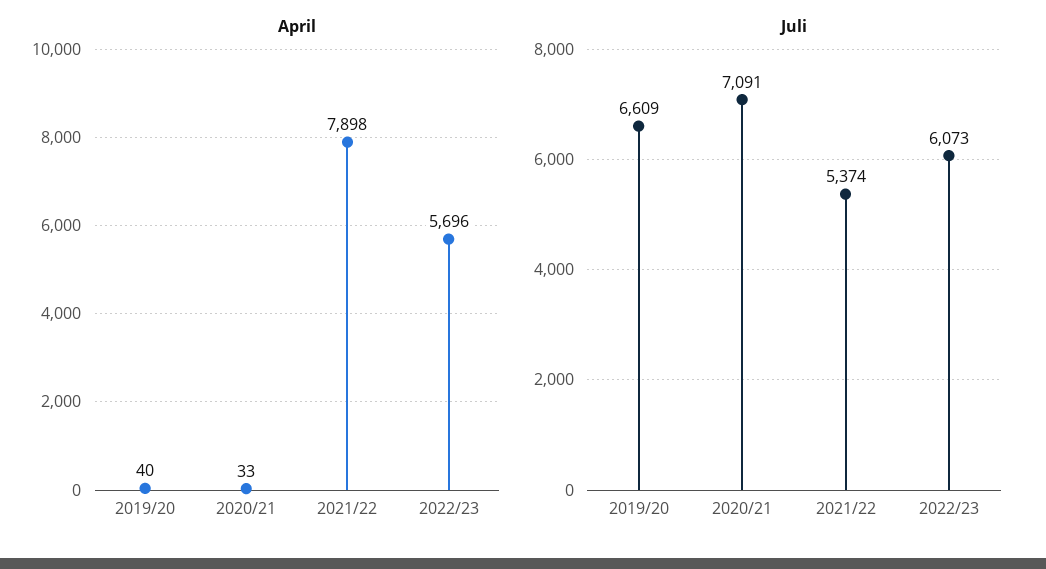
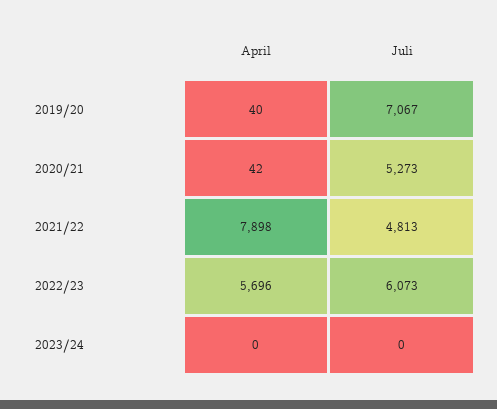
April, 2020/21: 33 -> 42
Juli, 2019/20: 6609 -> 7067
Juli, 2020/21: 7091 -> 5273
Juli, 2021/22: 5374 -> 4813
April, 2023/24: none -> 0
Juli, 2023/24: none -> 0

